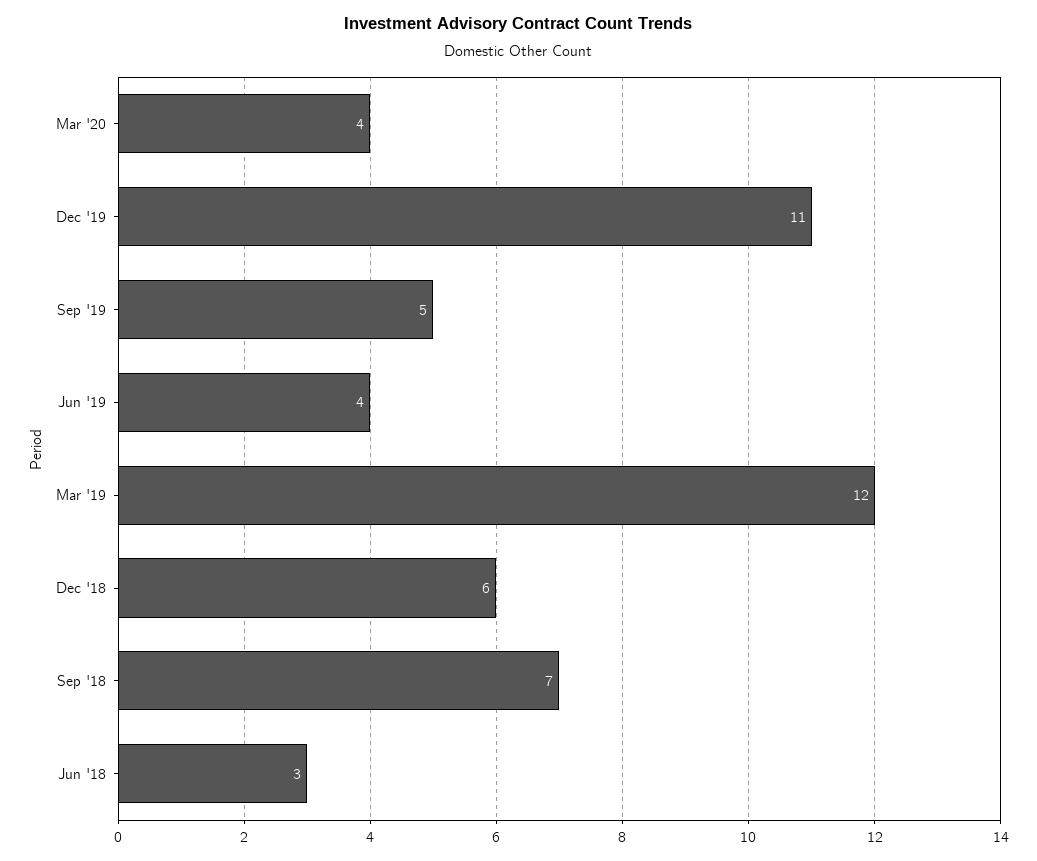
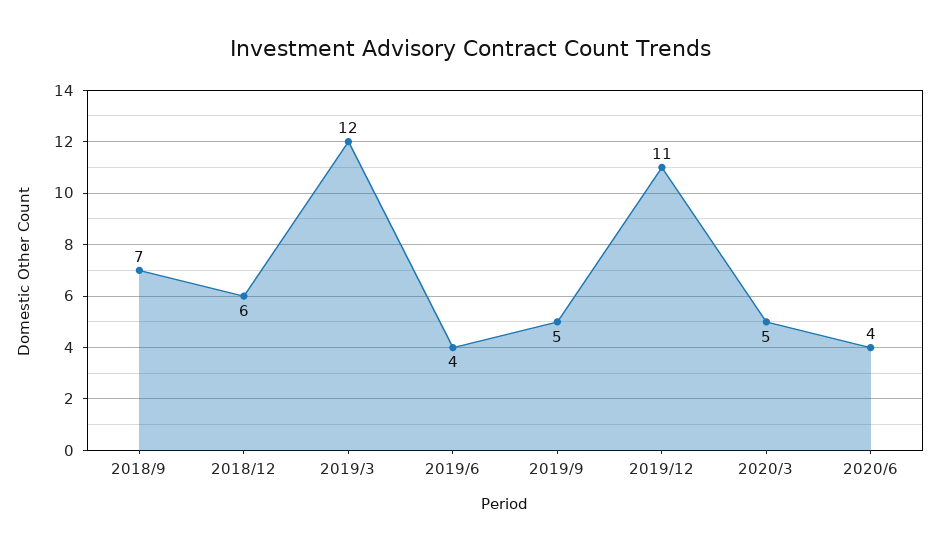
Mar '20: 4 -> 5
Jun '18: 3 -> none
2020/6: none -> 4

